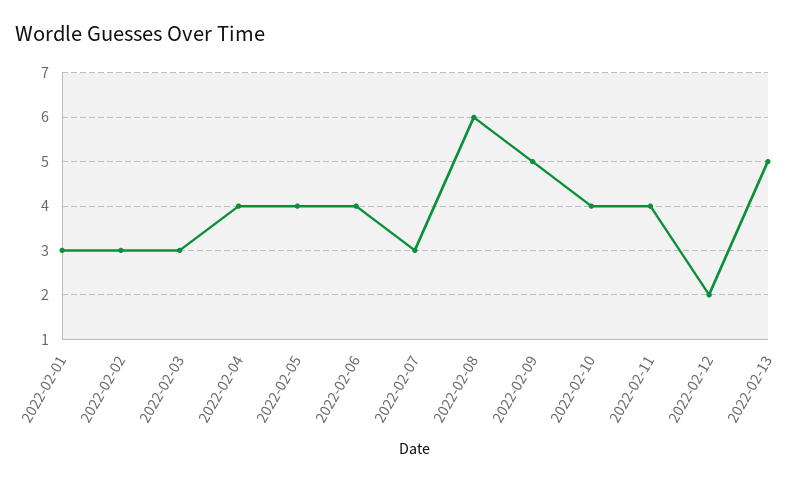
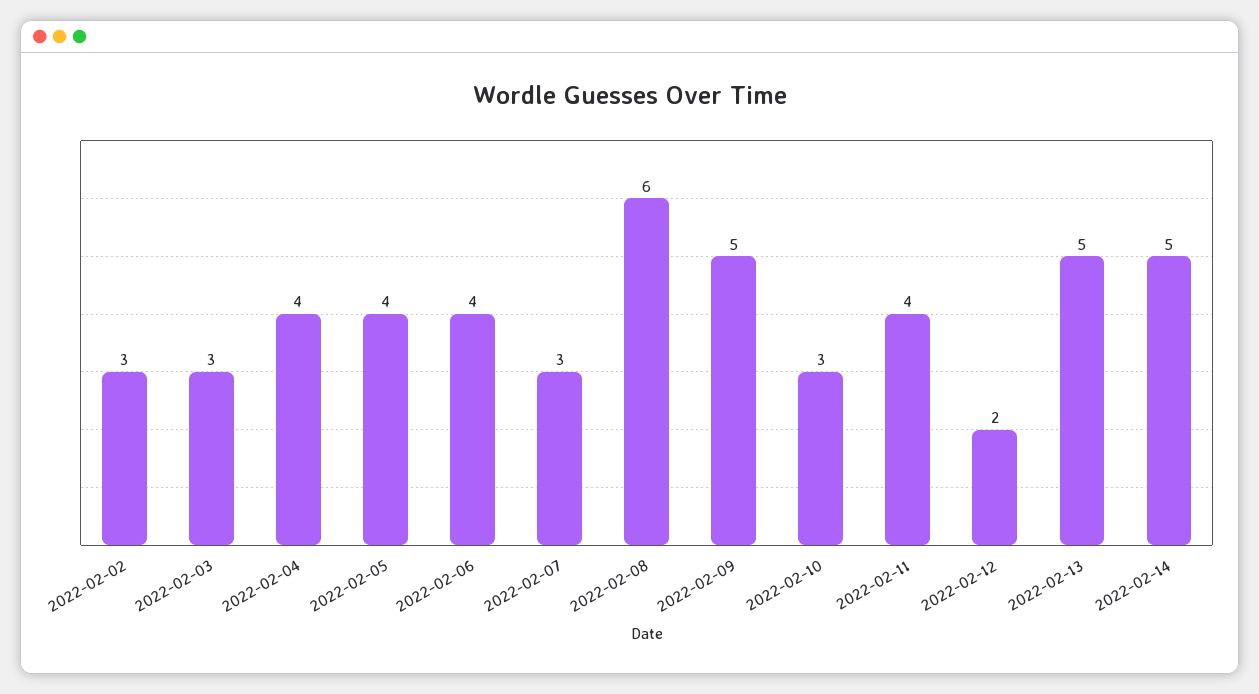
2022-02-01: 3 -> none
2022-02-10: 4 -> 3
2022-02-14: none -> 5

